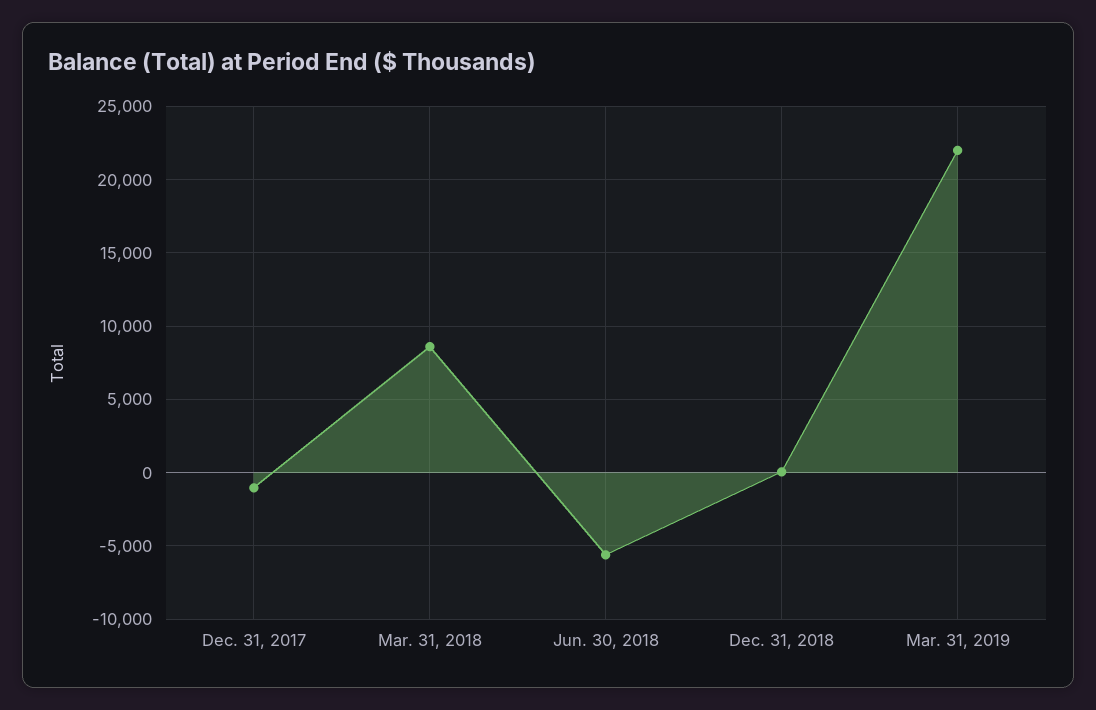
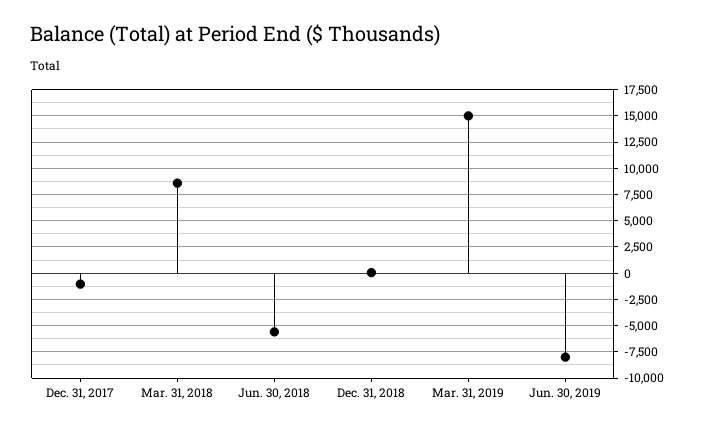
Mar. 31, 2019: 22000 -> 15000
Jun. 30, 2019: none -> -7500

